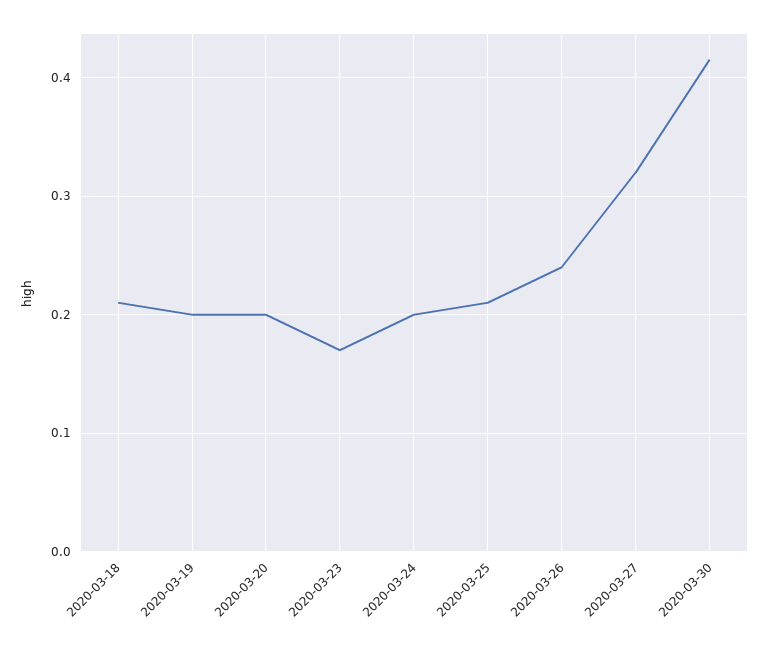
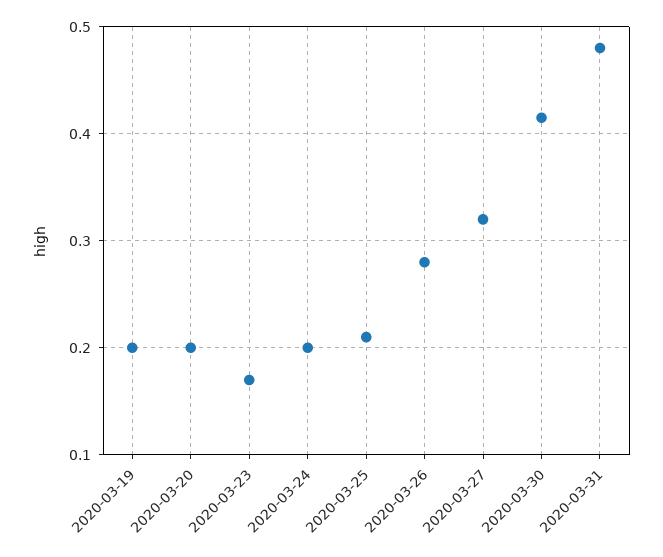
2020-03-18: 0.21 -> none
2020-03-26: 0.24 -> 0.28
2020-03-31: none -> 0.48

